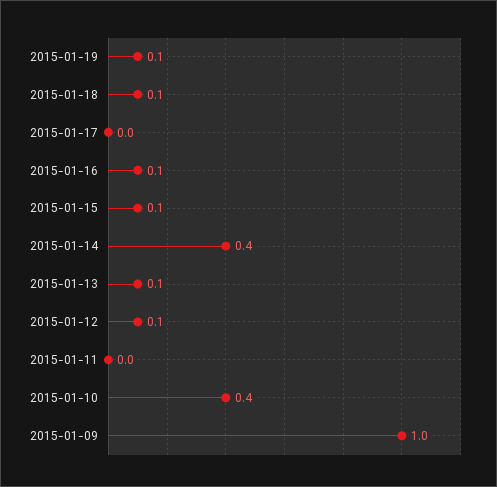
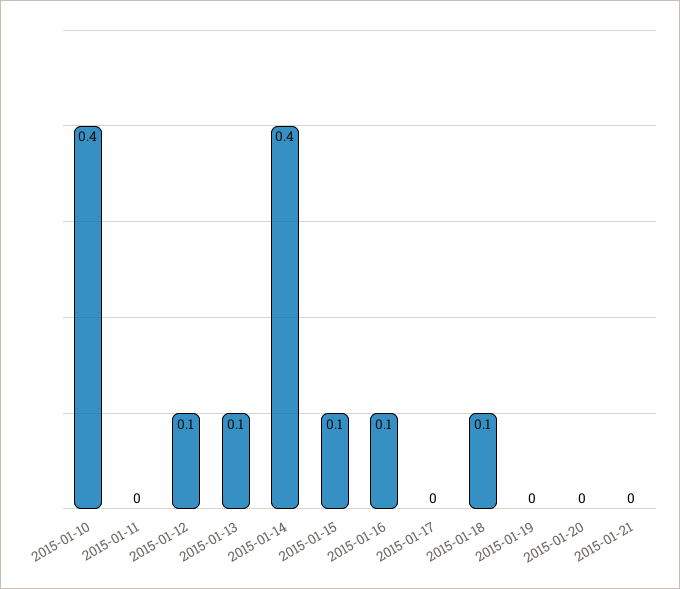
2015-01-19: 0.1 -> 0
2015-01-09: 1 -> none
2015-01-20: none -> 0
2015-01-21: none -> 0

